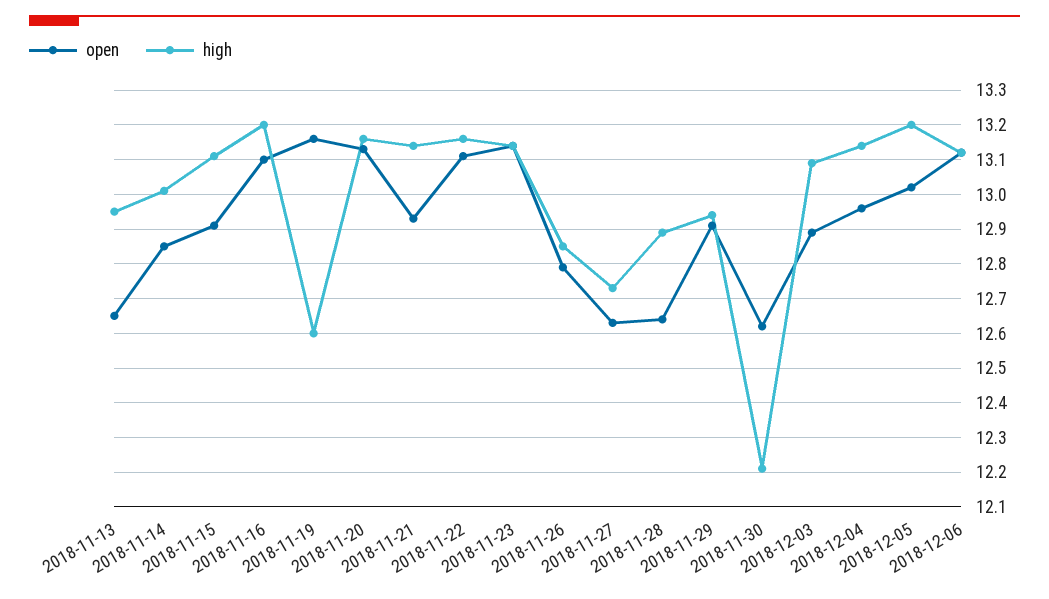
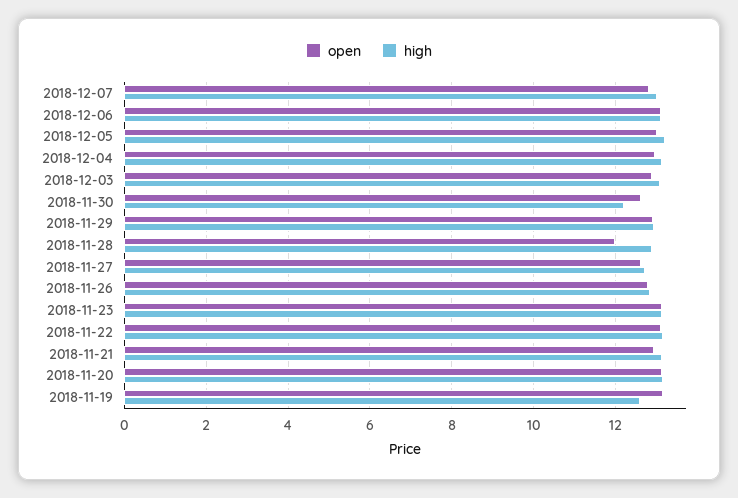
open, 2018-11-13: 12.65 -> none
high, 2018-11-13: 12.95 -> none
open, 2018-11-14: 12.85 -> none
high, 2018-11-14: 13 -> none
open, 2018-11-15: 12.9 -> none
high, 2018-11-15: 13.1 -> none
open, 2018-11-16: 13.1 -> none
high, 2018-11-16: 13.2 -> none
open, 2018-11-28: 12.65 -> 12
open, 2018-12-07: none -> 12.8
high, 2018-12-07: none -> 13

